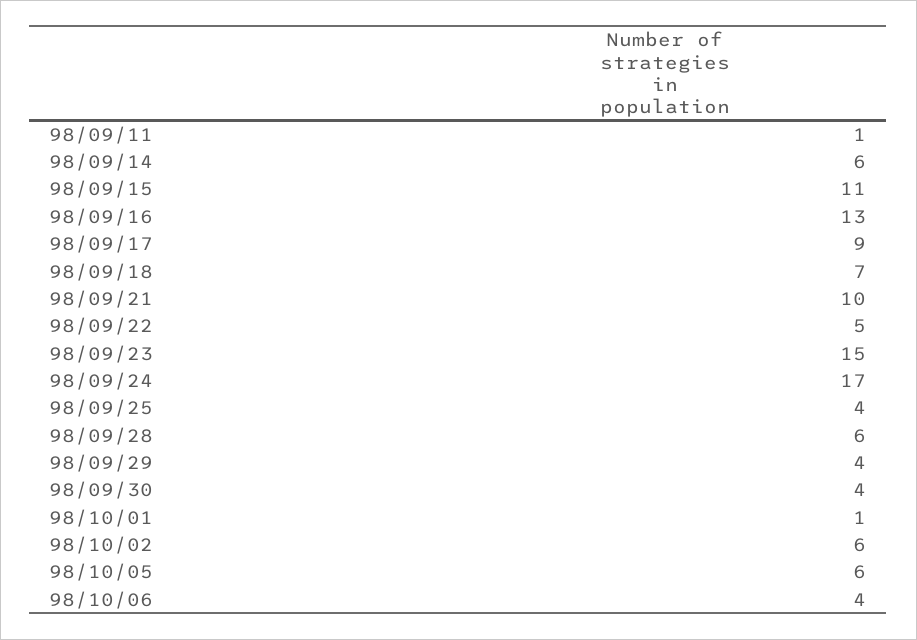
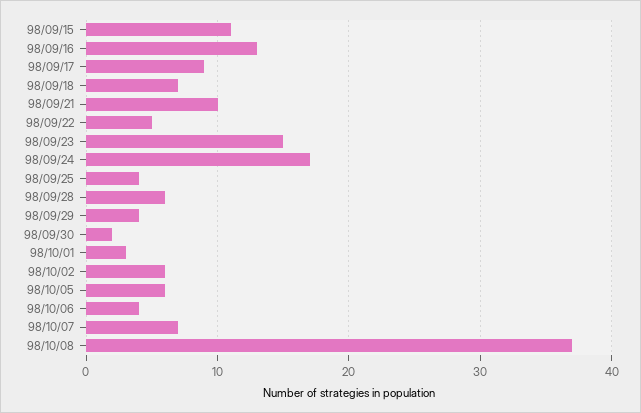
98/09/11: 1 -> none
98/09/14: 6 -> none
98/09/30: 4 -> 2
98/10/01: 1 -> 3
98/10/07: none -> 7
98/10/08: none -> 37

